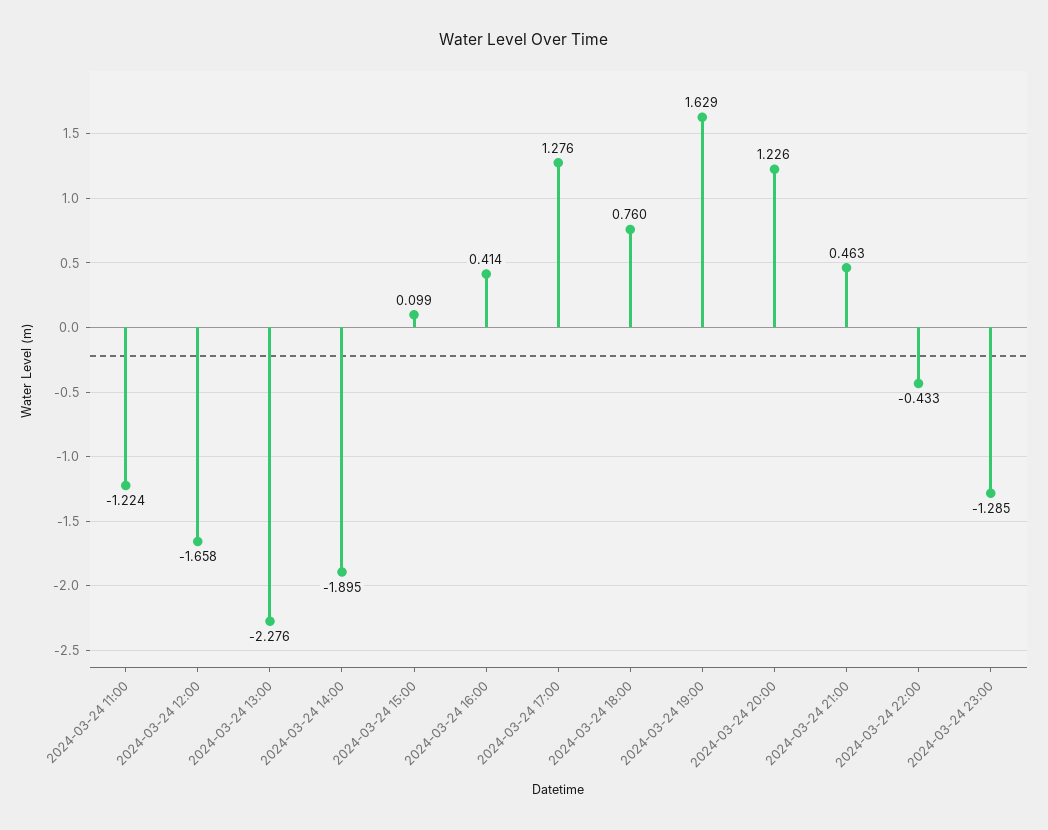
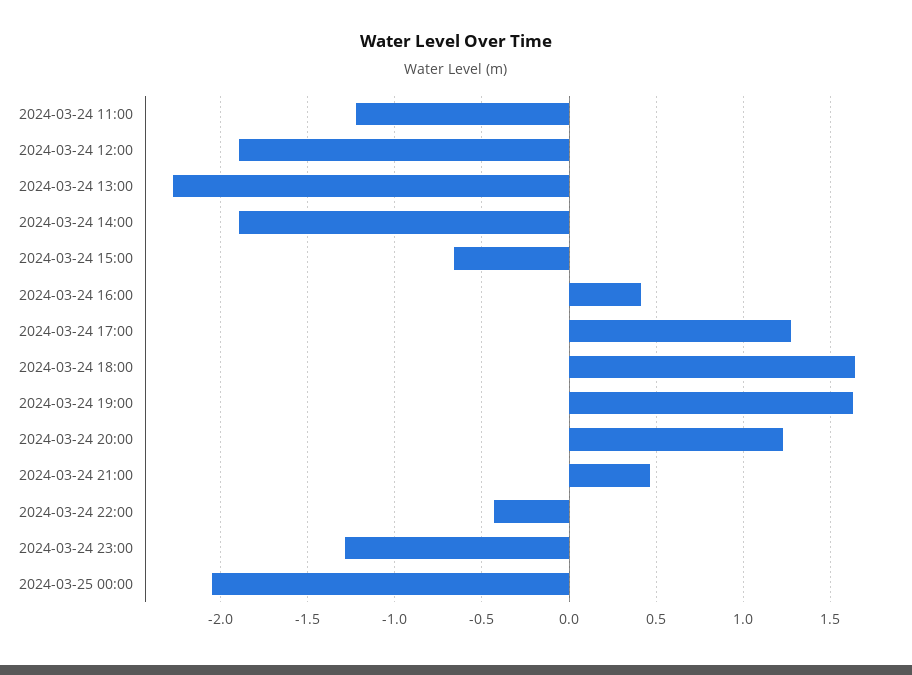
2024-03-24 12:00: -1.658 -> -1.9
2024-03-24 15:00: 0.099 -> -0.65
2024-03-24 18:00: 0.76 -> 1.65
2024-03-25 00:00: none -> -2.05

